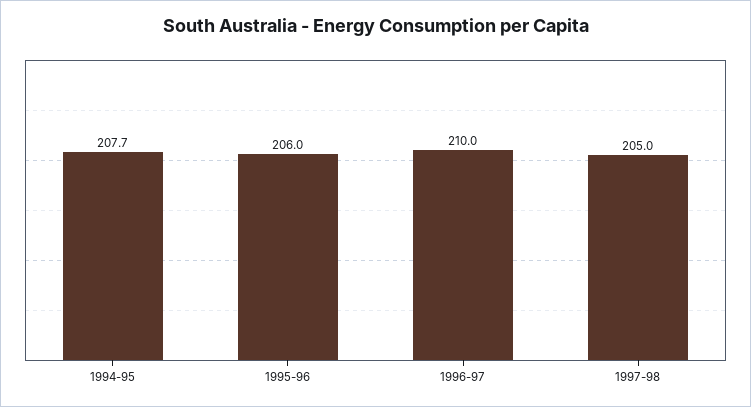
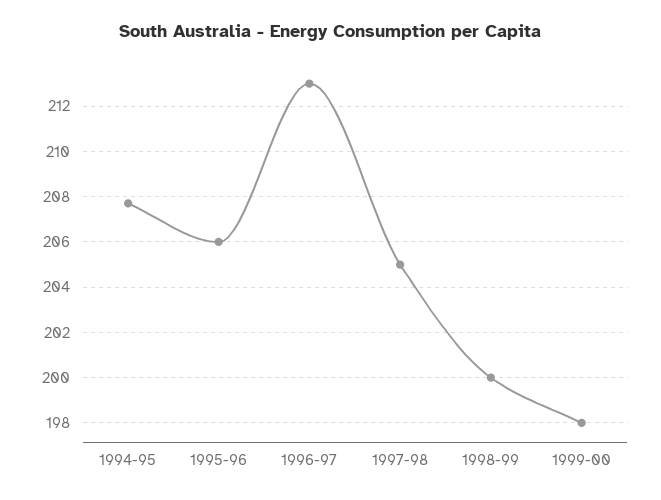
1996-97: 210 -> 213
1998-99: none -> 200
1999-00: none -> 198

